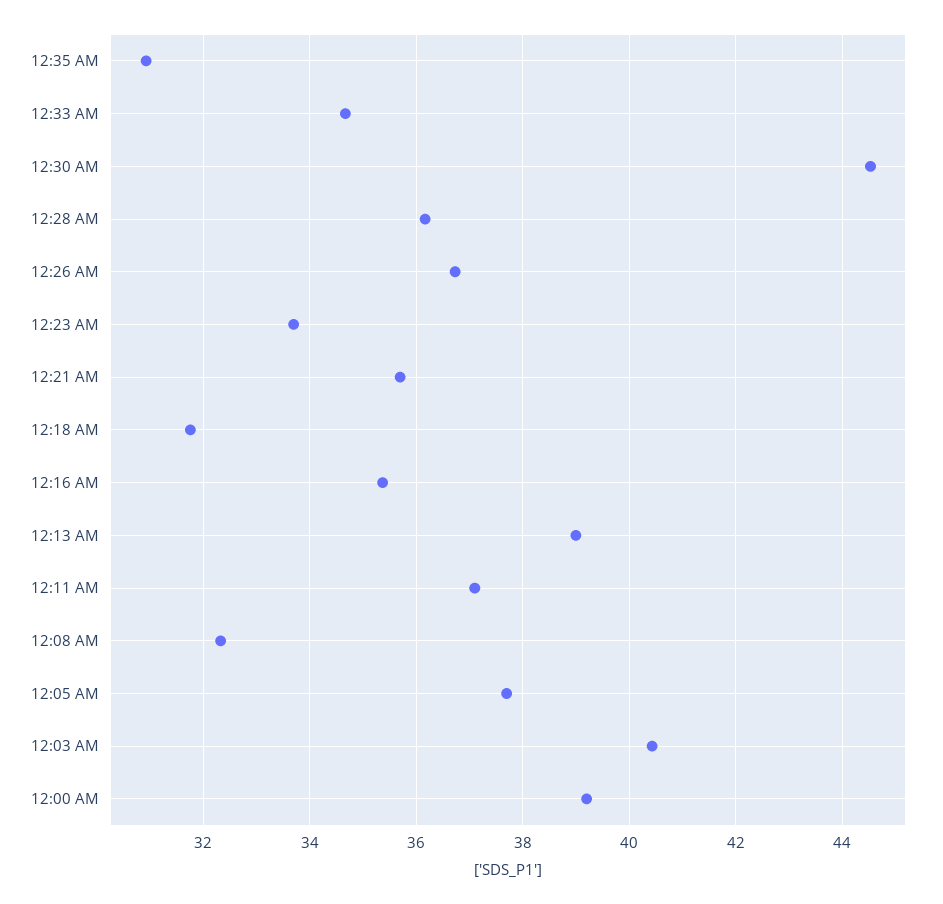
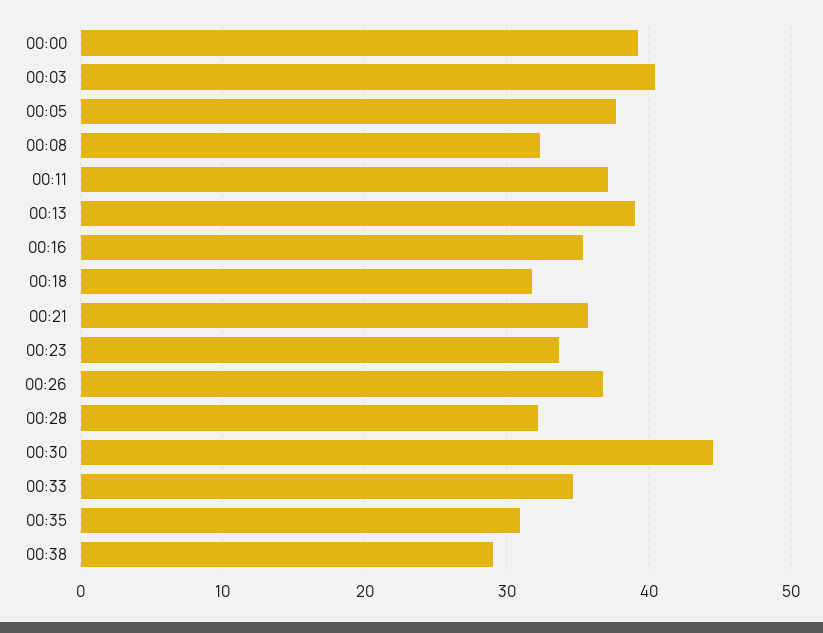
12:28 AM: 36.2 -> 32
00:38: none -> 29

